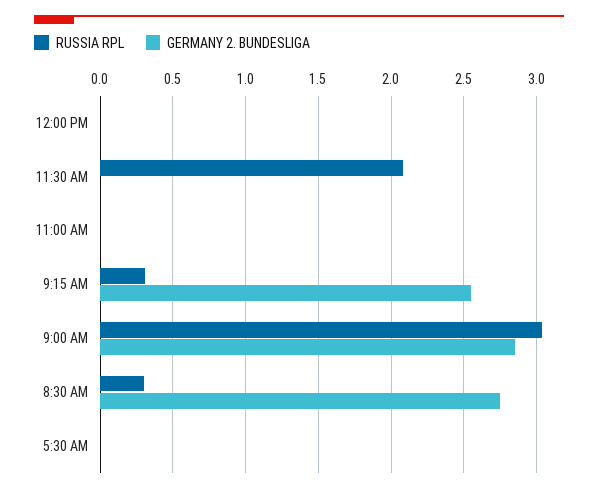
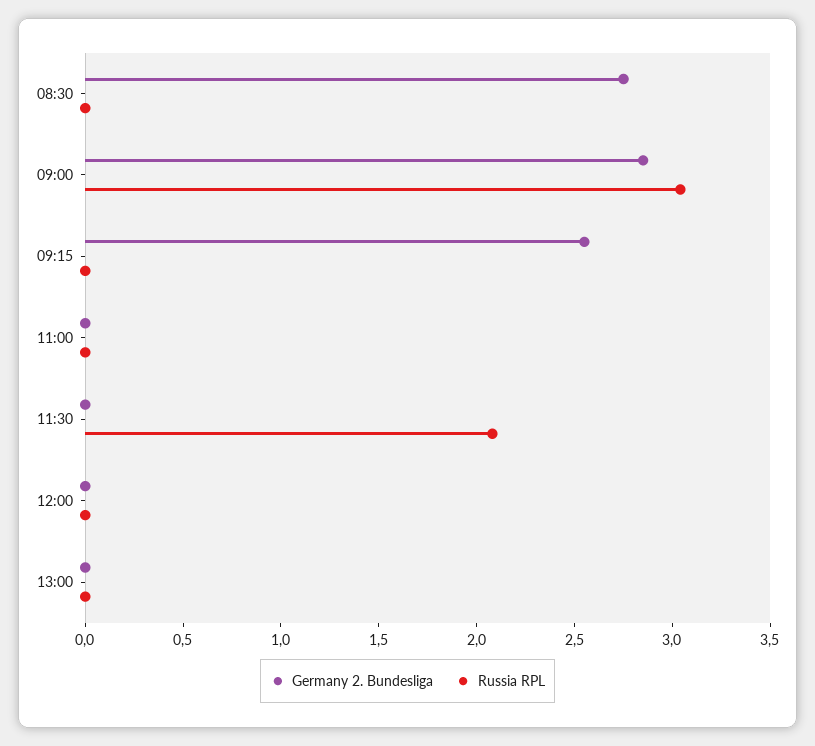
RUSSIA RPL, 9:15 AM: 0.3 -> 0
RUSSIA RPL, 8:30 AM: 0.3 -> 0
RUSSIA RPL, 5:30 AM: 0 -> none
GERMANY 2. BUNDESLIGA, 5:30 AM: 0 -> none
GERMANY 2. BUNDESLIGA, 13:00: none -> 0
RUSSIA RPL, 13:00: none -> 0

